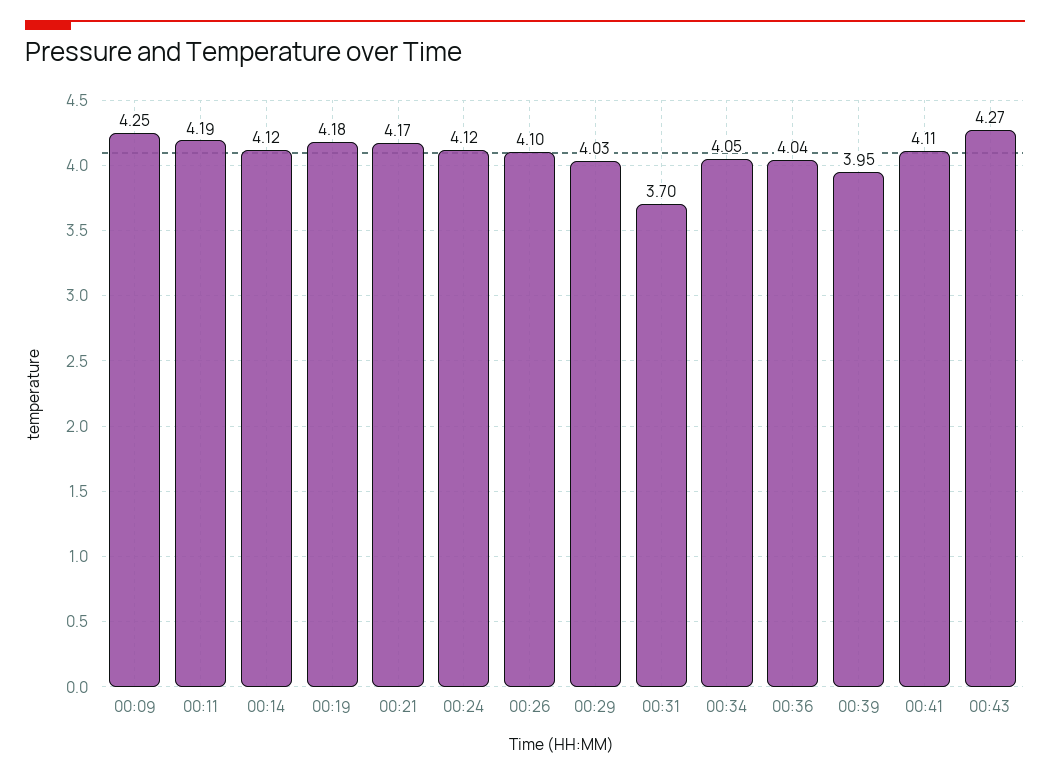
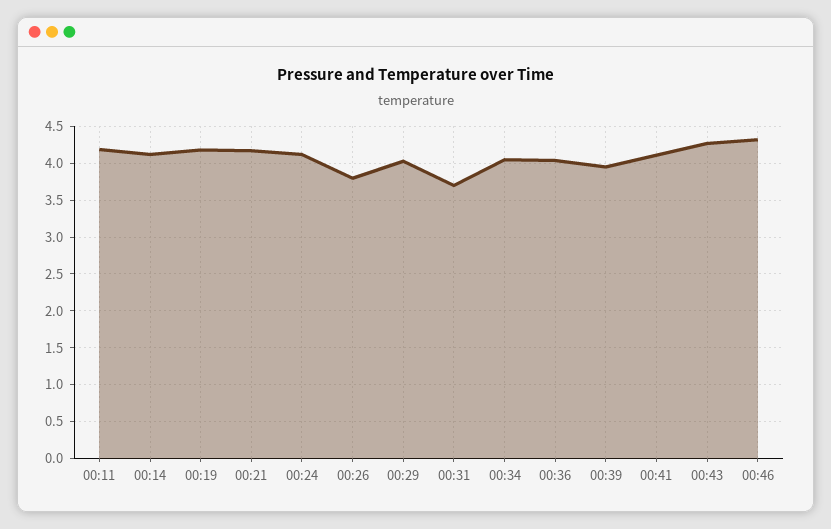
00:09: 4.25 -> none
00:26: 4.1 -> 3.8
00:46: none -> 4.3

